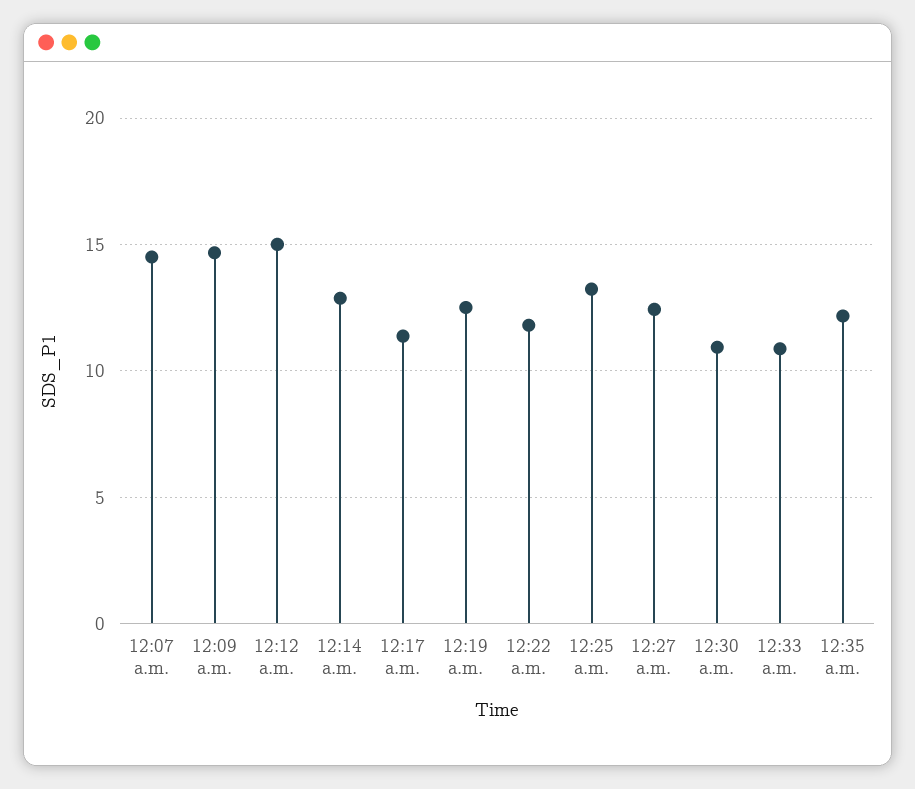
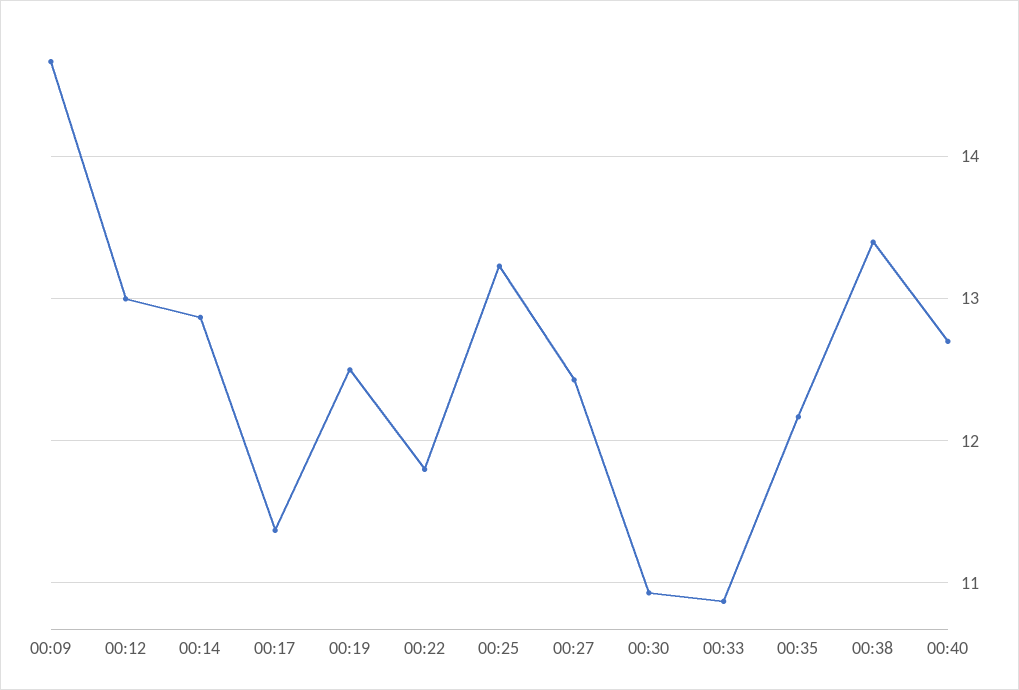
12:07 a.m.: 14.5 -> none
12:12 a.m.: 15 -> 13
00:38: none -> 13.4
00:40: none -> 12.7

